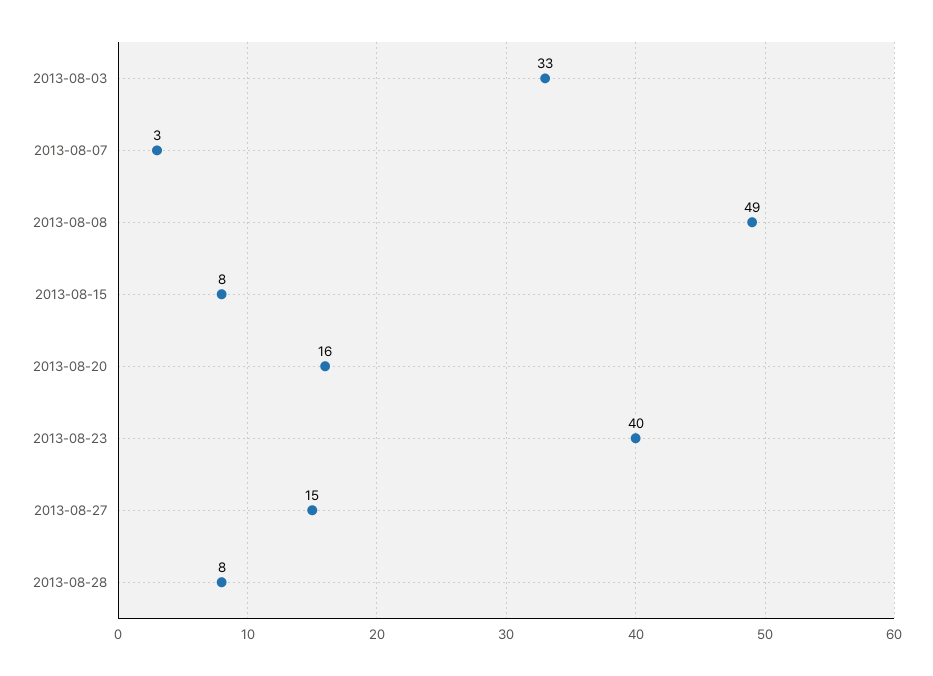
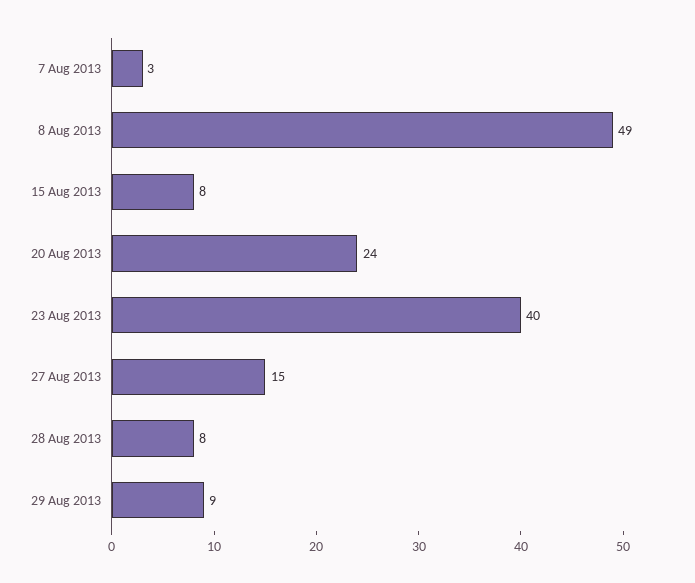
2013-08-03: 33 -> none
2013-08-20: 16 -> 24
29 Aug 2013: none -> 9

